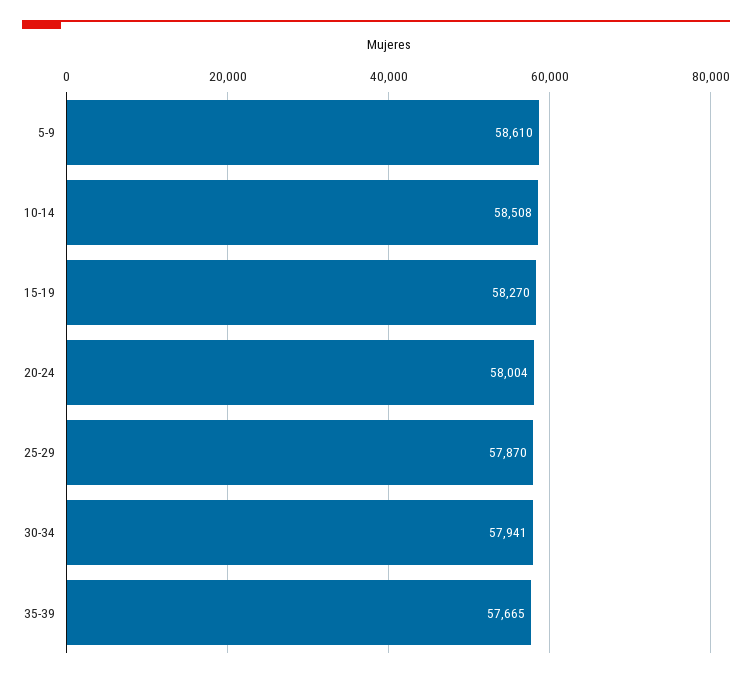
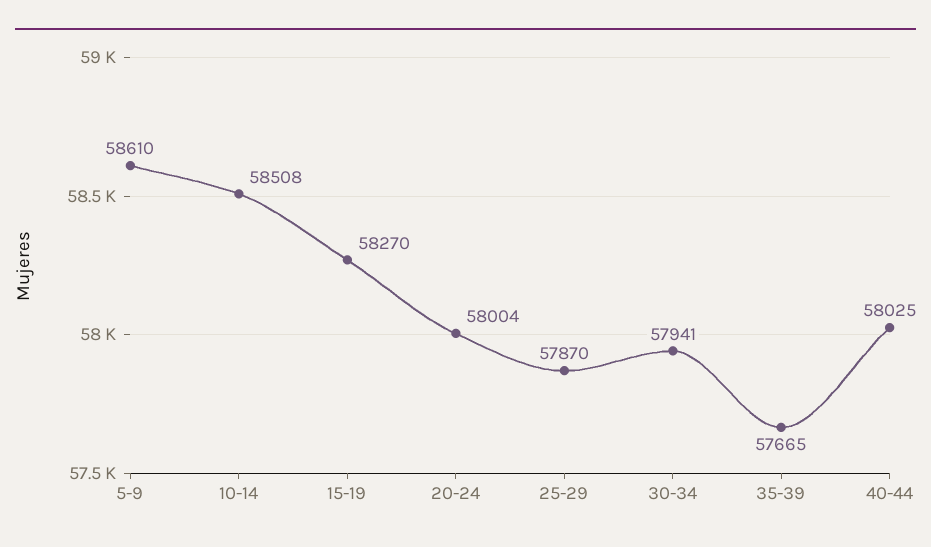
40-44: none -> 58025

